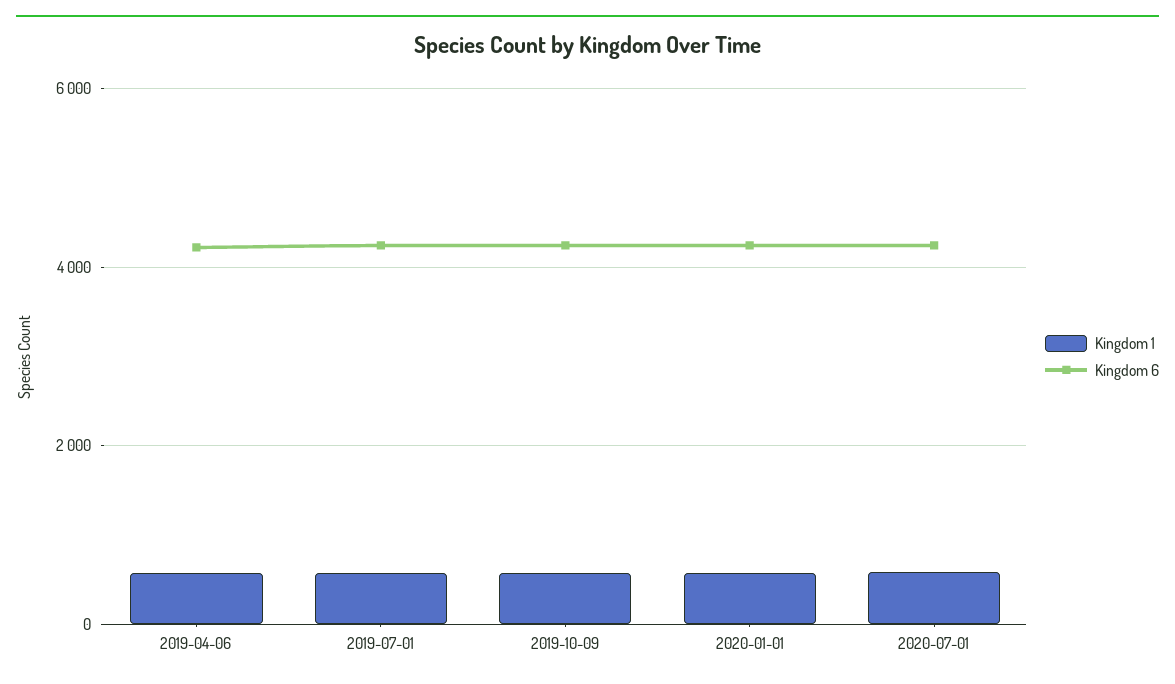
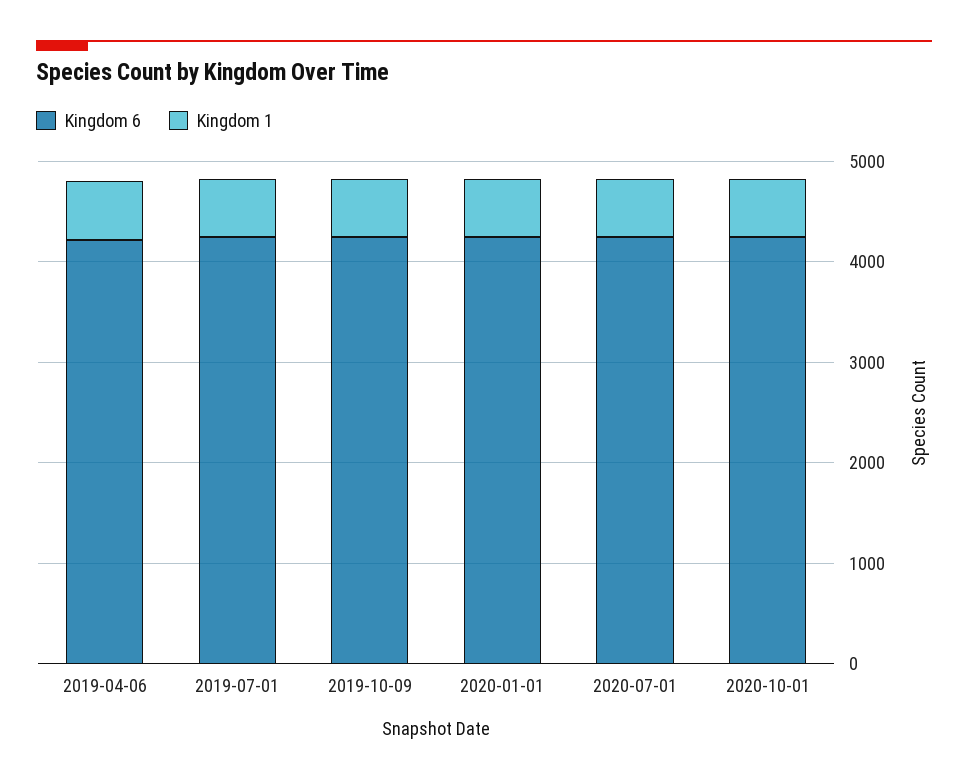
Kingdom 6, 2020-10-01: none -> 4200
Kingdom 1, 2020-10-01: none -> 600

